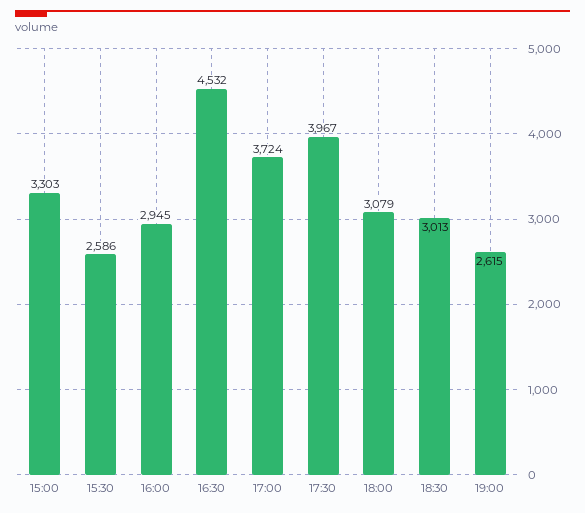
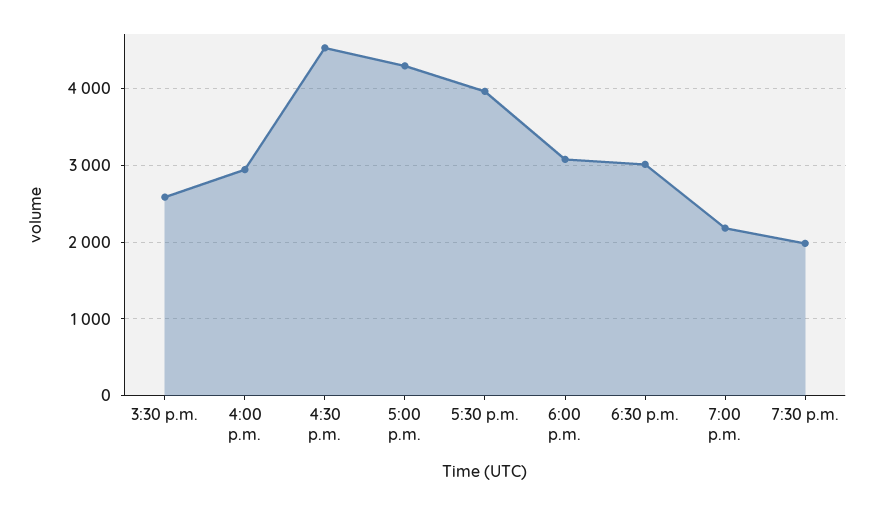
15:00: 3303 -> none
17:00: 3724 -> 4300
19:00: 2615 -> 2200
7:30 p.m.: none -> 2000

